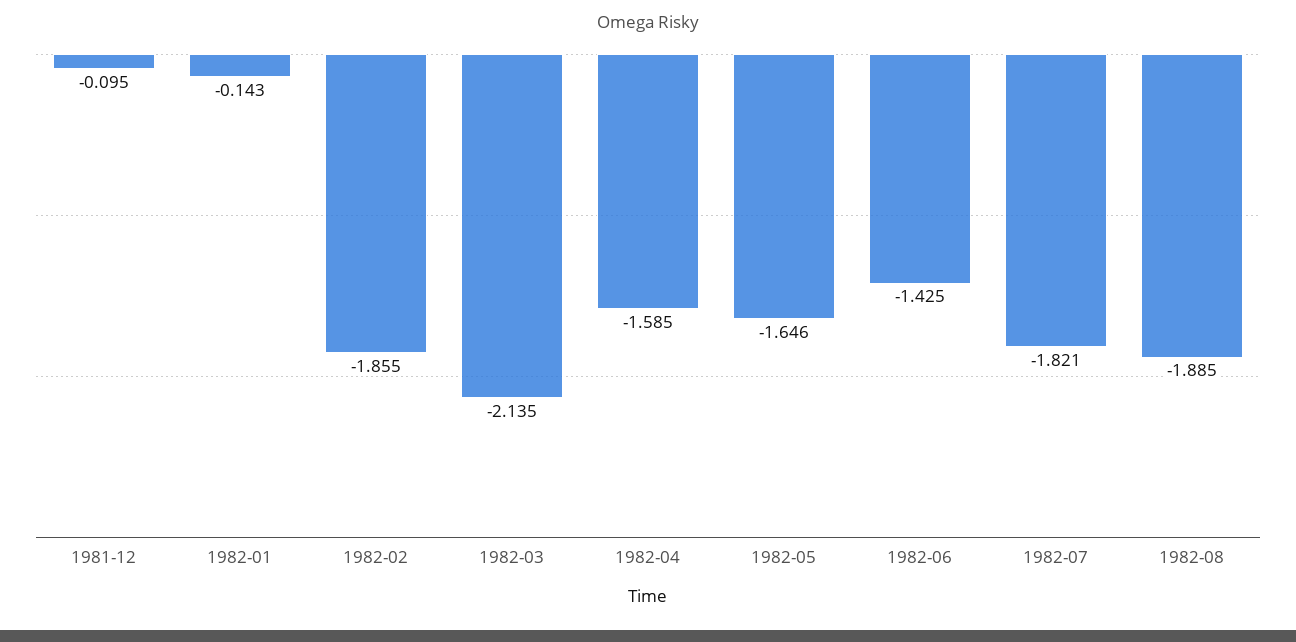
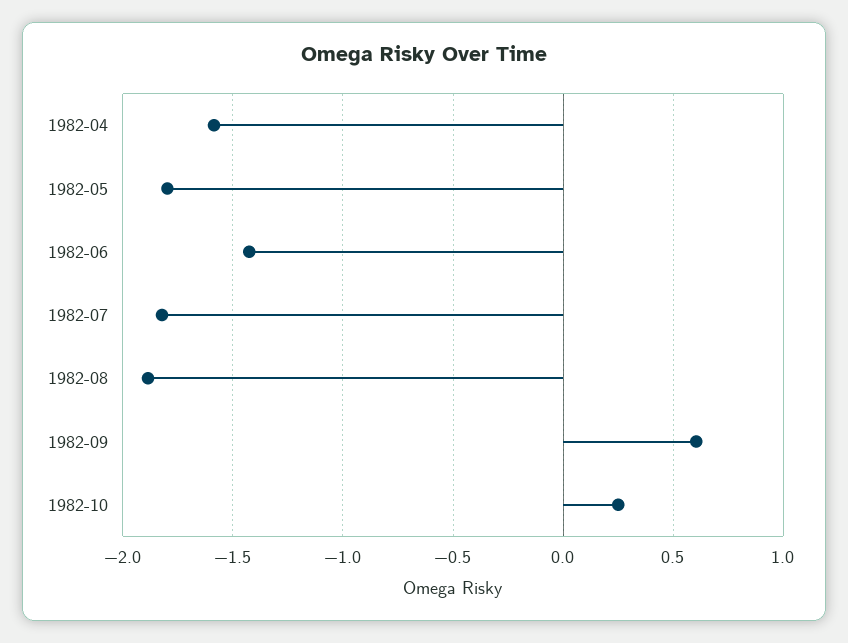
1981-12: -0.095 -> none
1982-01: -0.143 -> none
1982-02: -1.855 -> none
1982-03: -2.135 -> none
1982-05: -1.646 -> -1.8
1982-09: none -> 0.6
1982-10: none -> 0.25

